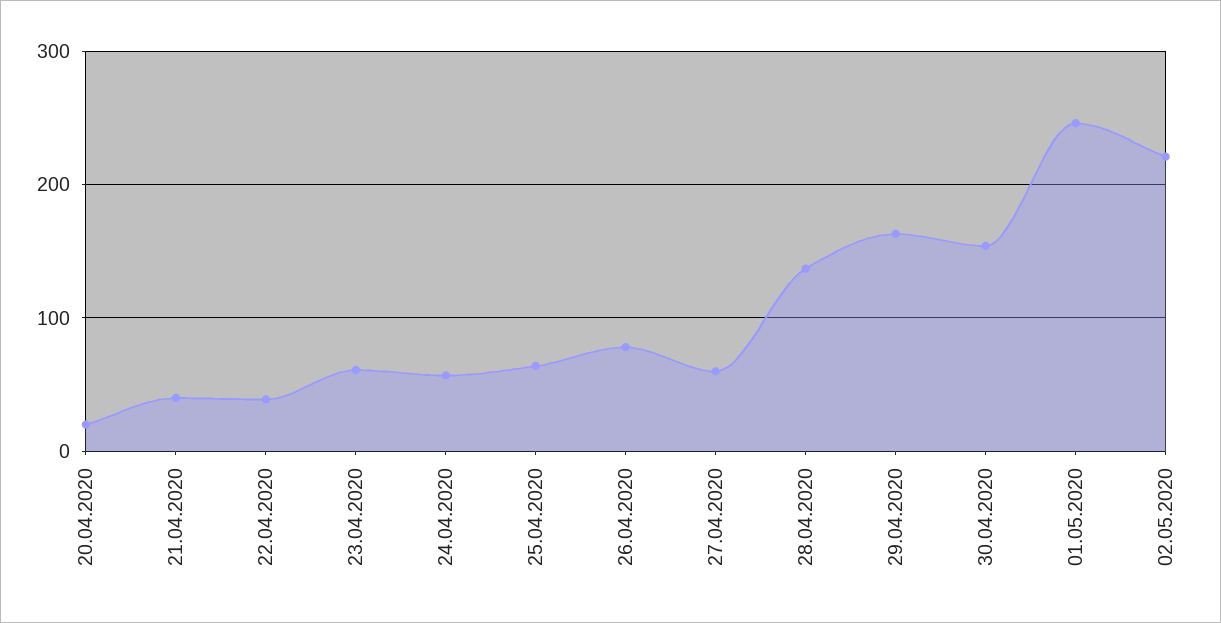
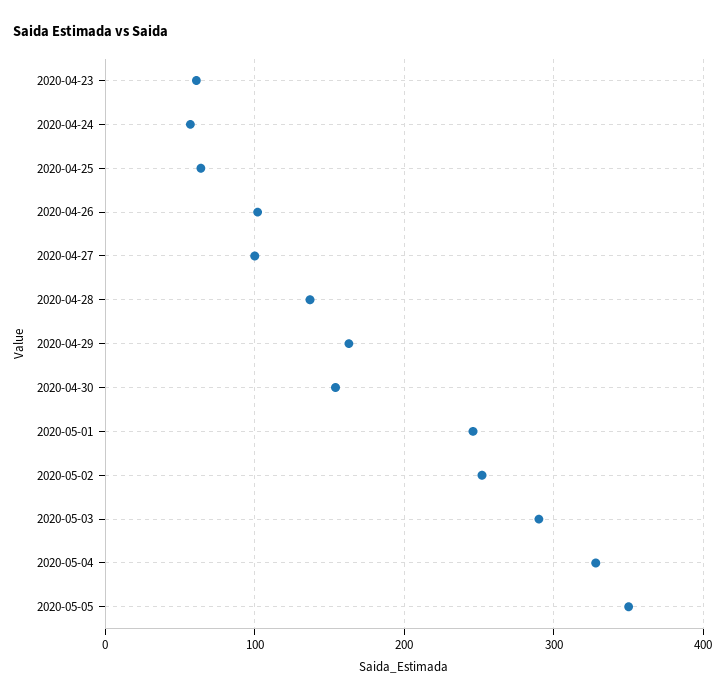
20.04.2020: 20 -> none
21.04.2020: 40 -> none
22.04.2020: 40 -> none
26.04.2020: 80 -> 100
27.04.2020: 60 -> 100
02.05.2020: 220 -> 250
2020-05-03: none -> 290
2020-05-04: none -> 330
2020-05-05: none -> 350

